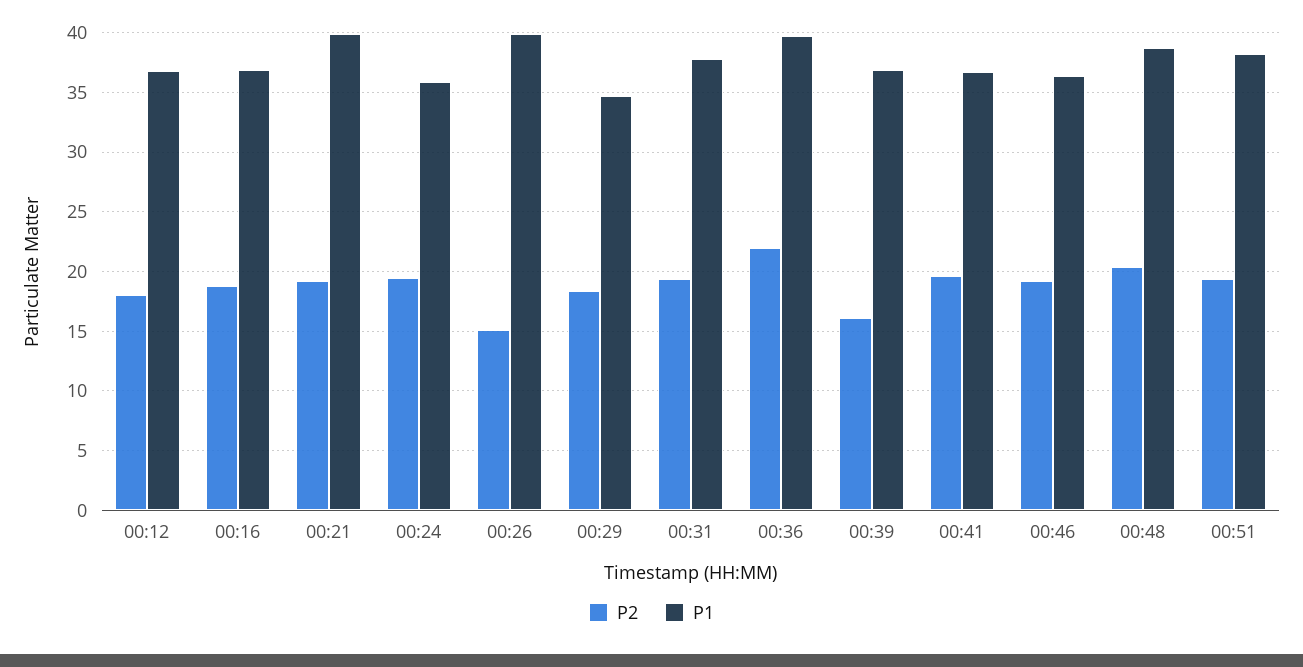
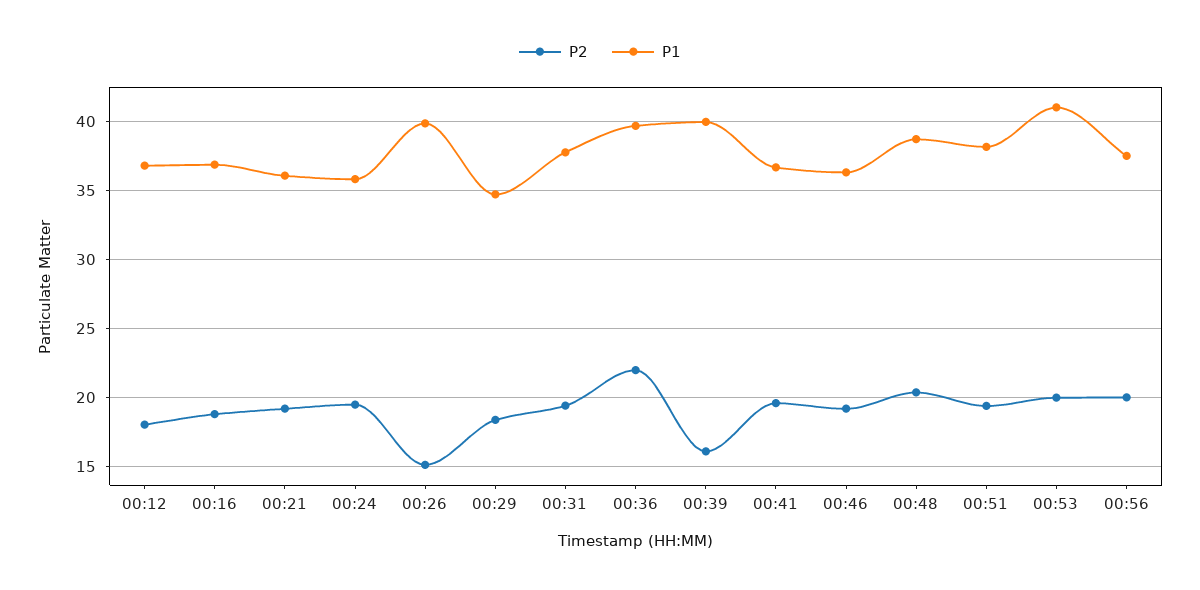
P1, 00:21: 40 -> 36
P1, 00:39: 37 -> 40
P2, 00:53: none -> 20
P1, 00:53: none -> 41
P2, 00:56: none -> 20
P1, 00:56: none -> 37.5

